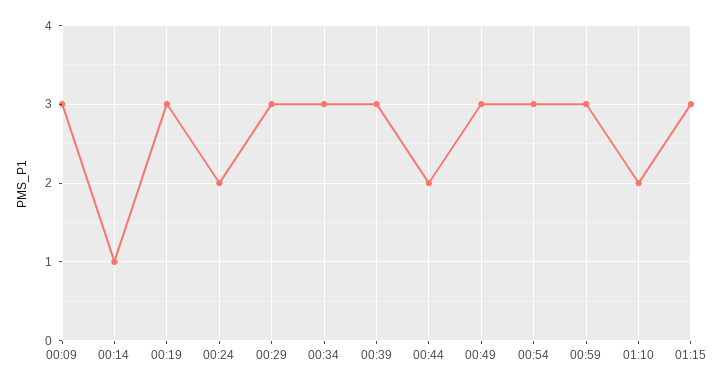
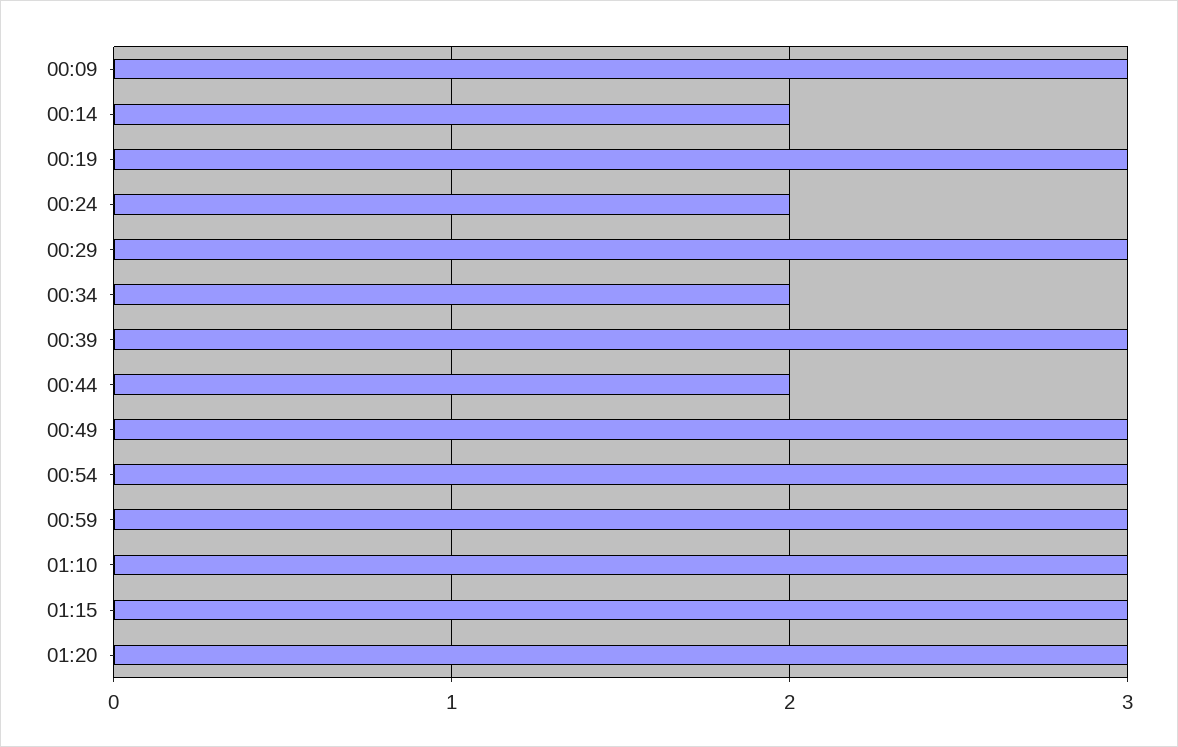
00:14: 1 -> 2
00:34: 3 -> 2
01:10: 2 -> 3
01:20: none -> 3

